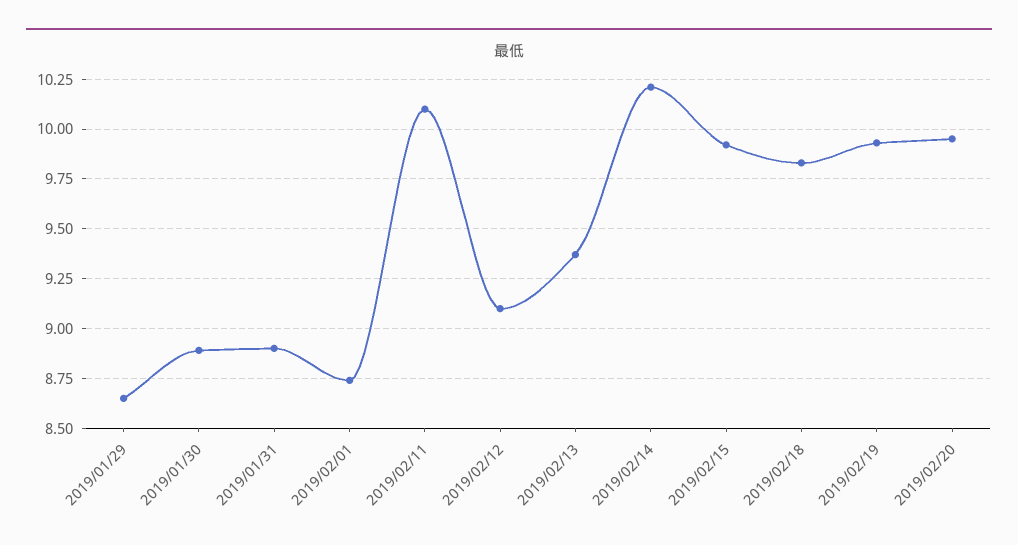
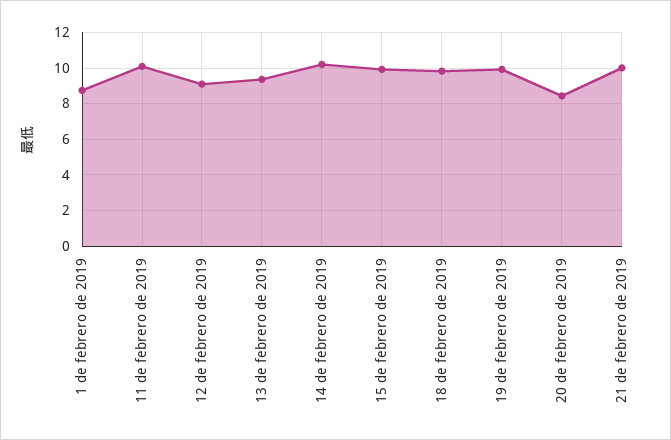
2019/01/29: 8.65 -> none
2019/01/30: 8.9 -> none
2019/01/31: 8.9 -> none
2019/02/20: 9.95 -> 8.5
21 de febrero de 2019: none -> 10

